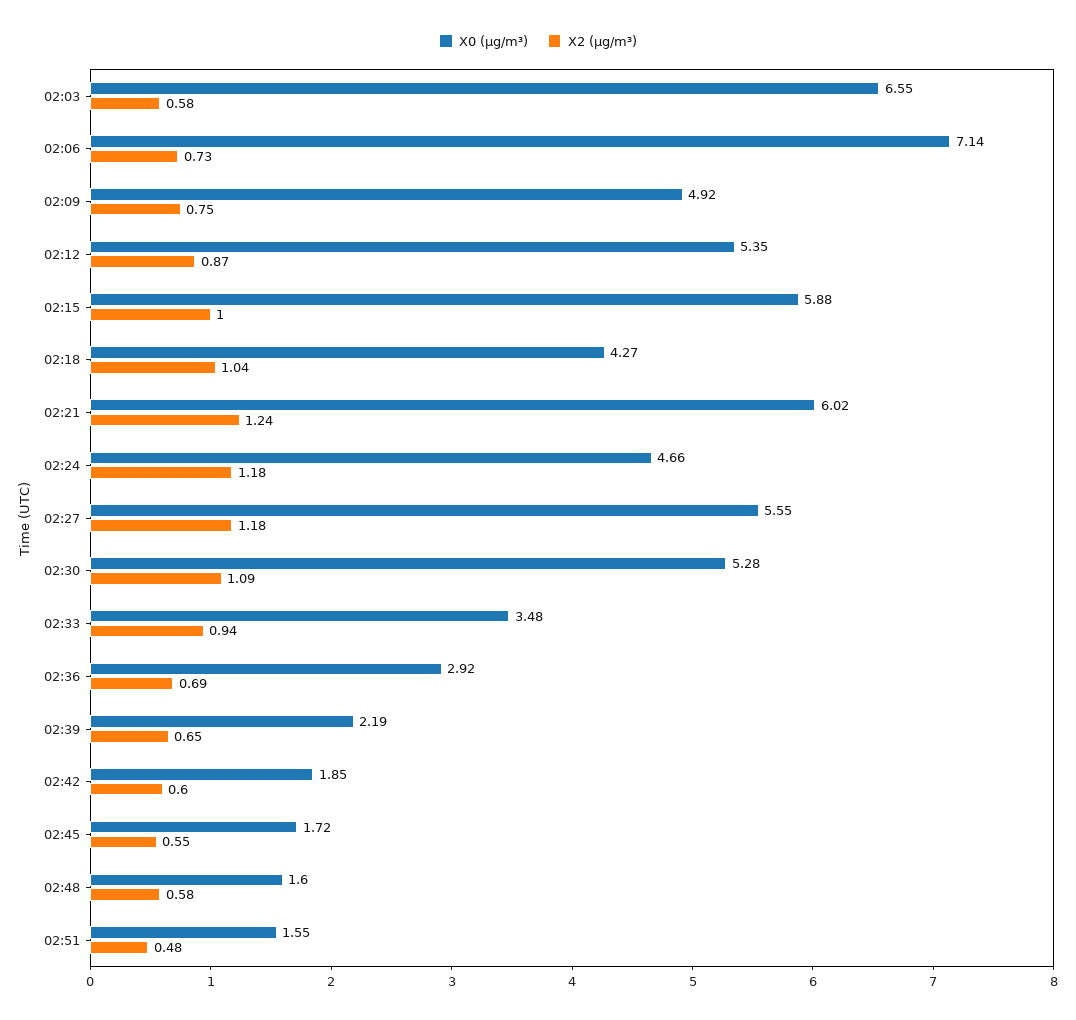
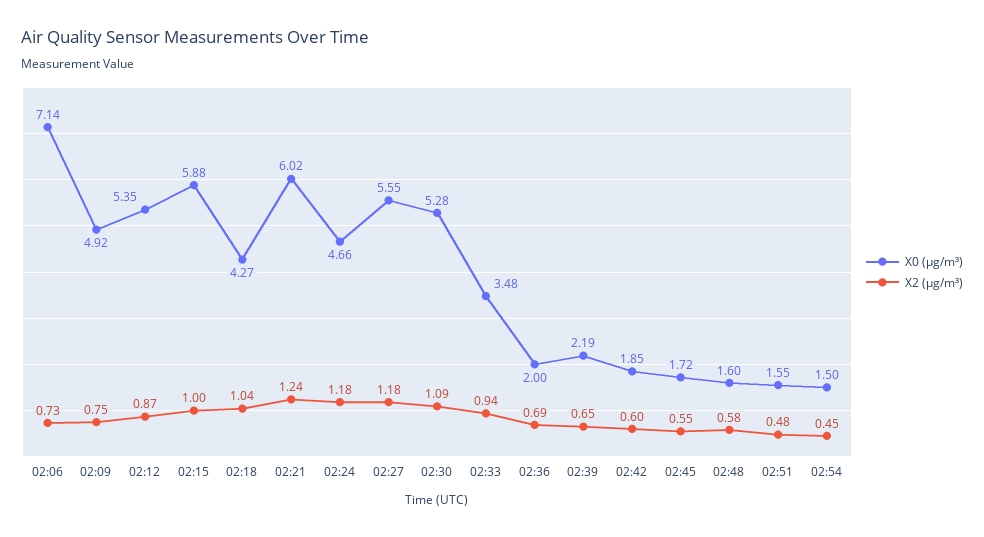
X0 (μg/m³), 02:03: 6.55 -> none
X2 (μg/m³), 02:03: 0.58 -> none
X0 (μg/m³), 02:36: 2.92 -> 2
X0 (μg/m³), 02:54: none -> 1.5
X2 (μg/m³), 02:54: none -> 0.45

